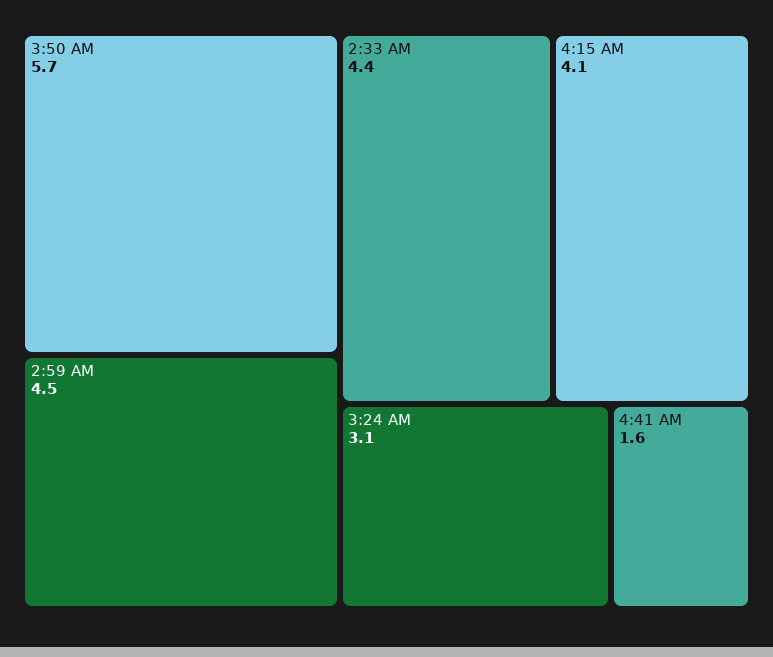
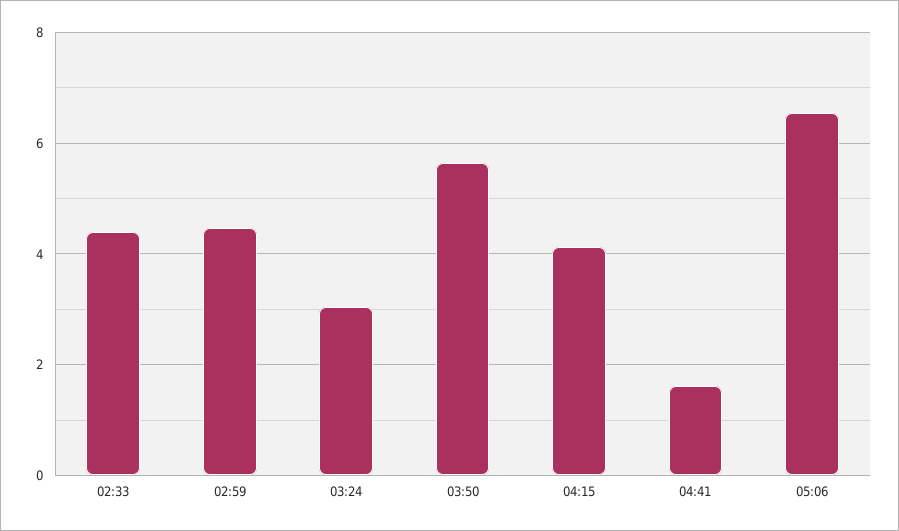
05:06: none -> 6.6

